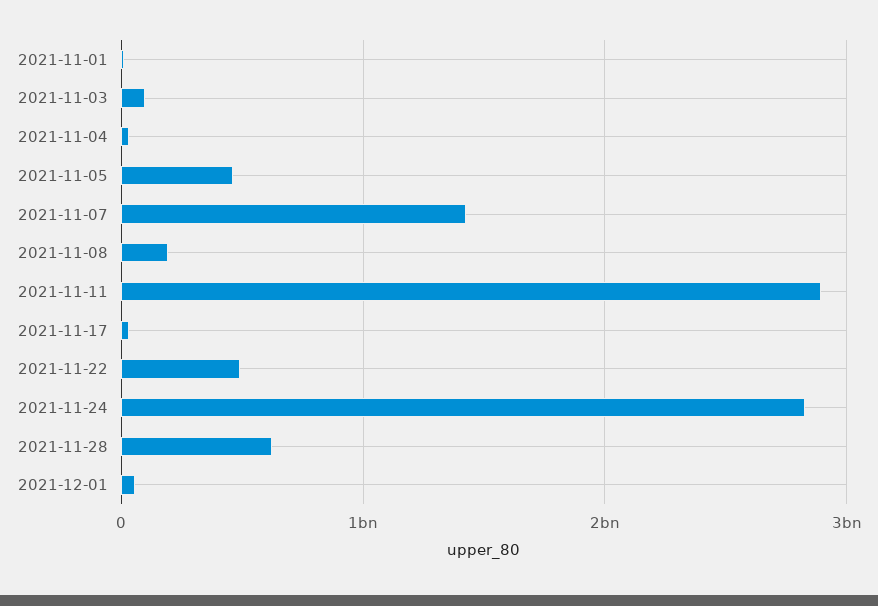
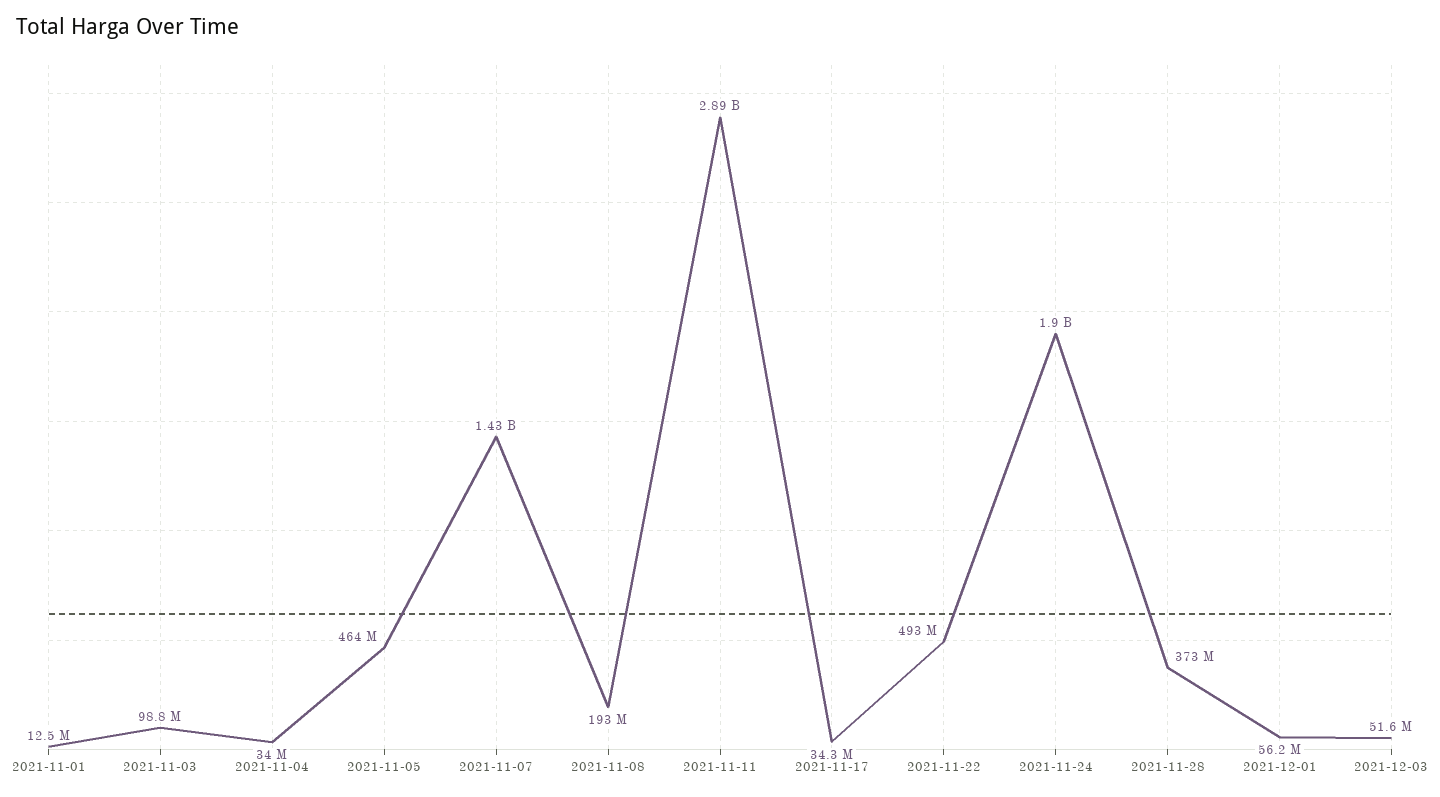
2021-11-24: 2800000000 -> 1900000000
2021-11-28: 600000000 -> 373000000
2021-12-03: none -> 51600000

